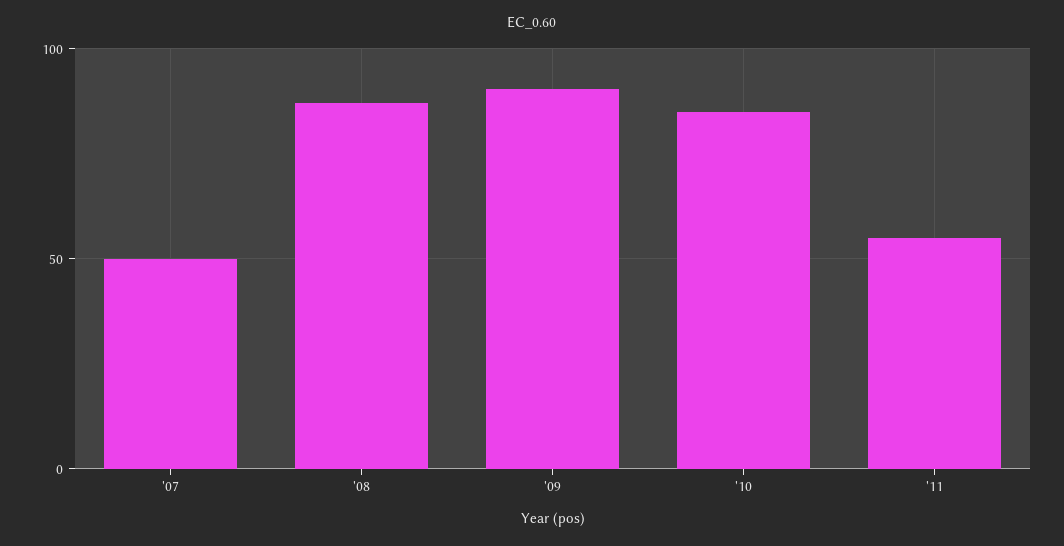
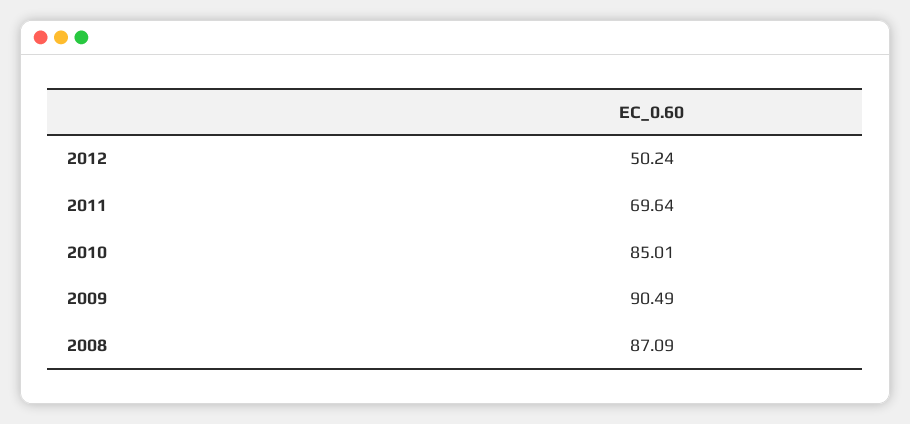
'07: 50 -> none
'11: 55 -> 69.64
2012: none -> 50.24

